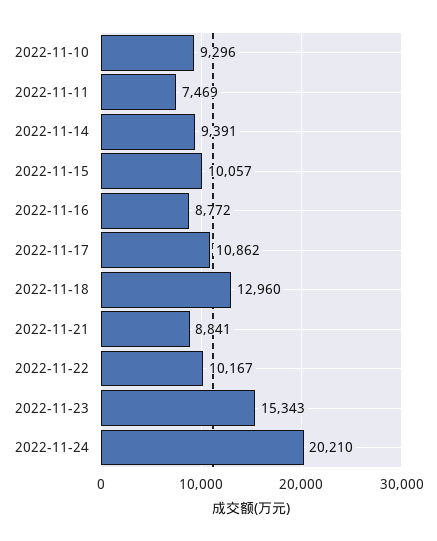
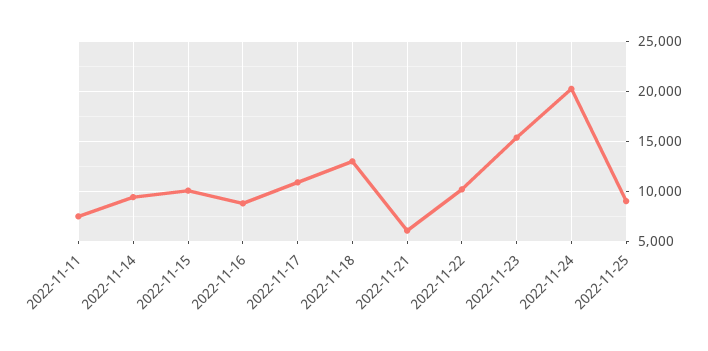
2022-11-10: 9296 -> none
2022-11-21: 8841 -> 6000
2022-11-25: none -> 9000

